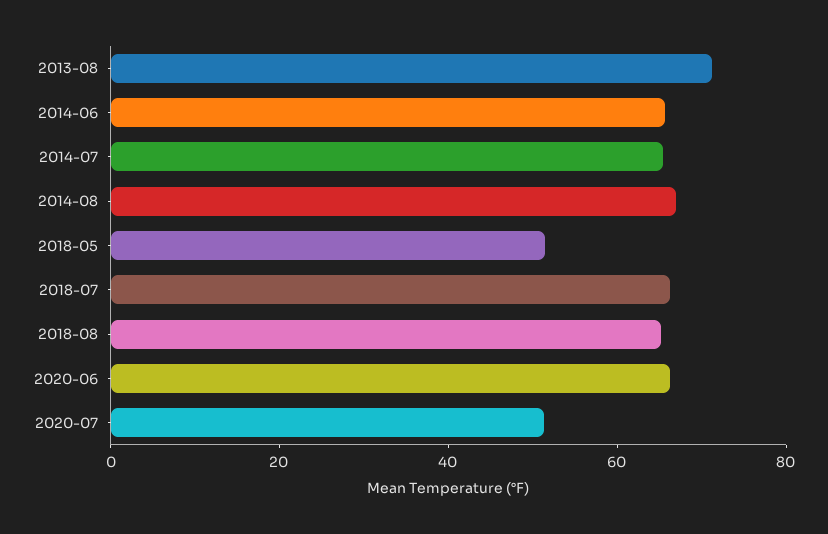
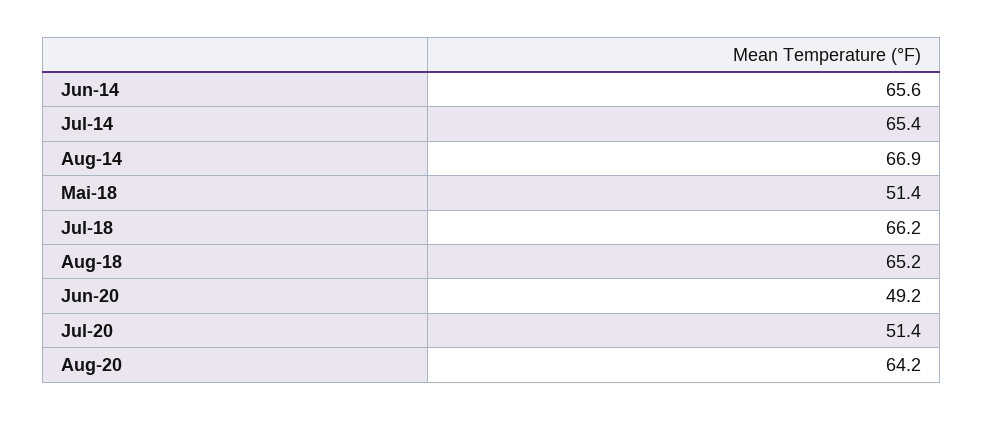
2013-08: 70 -> none
2020-06: 65 -> 49.2
Aug-20: none -> 64.2

